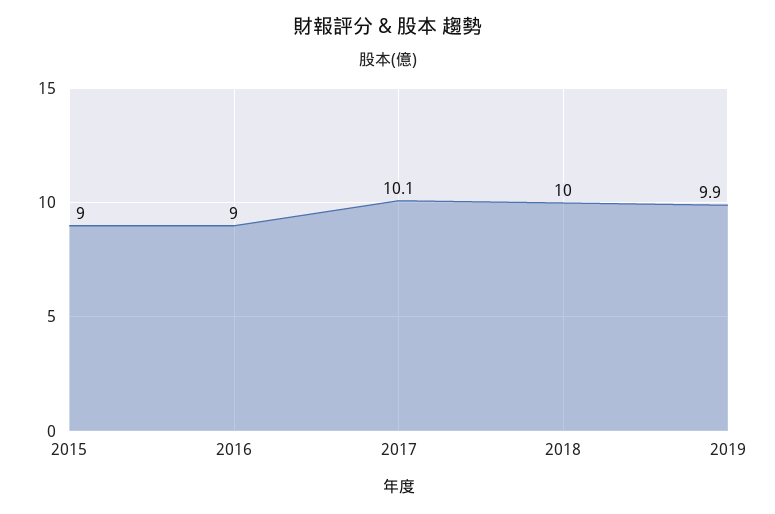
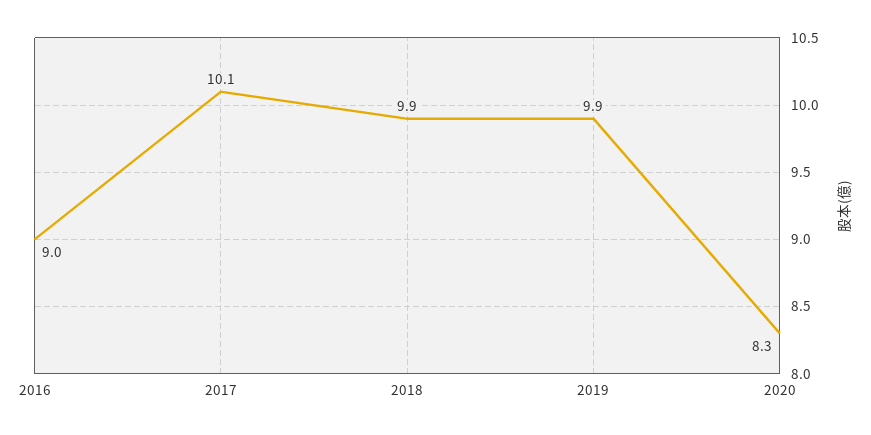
2015: 9 -> none
2018: 10 -> 9.9
2020: none -> 8.3

